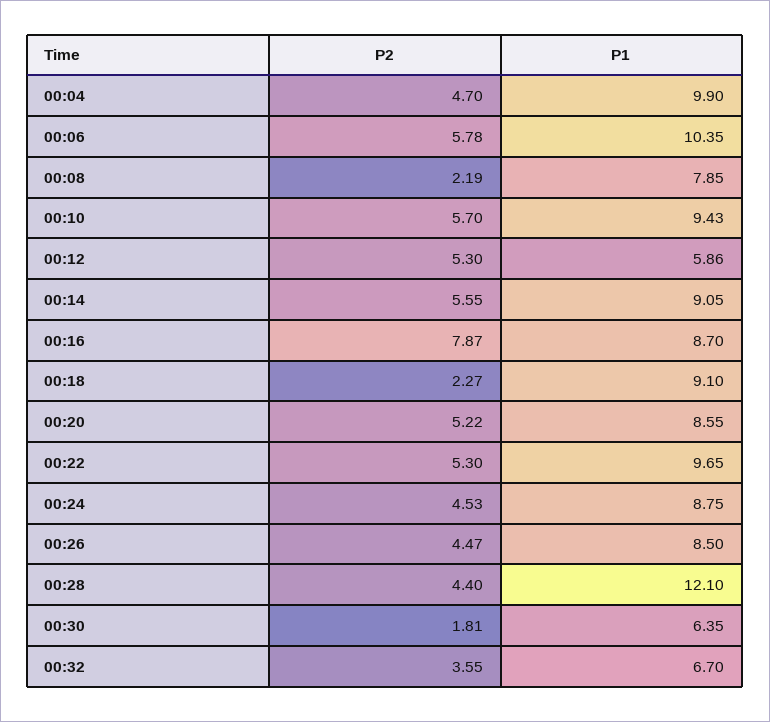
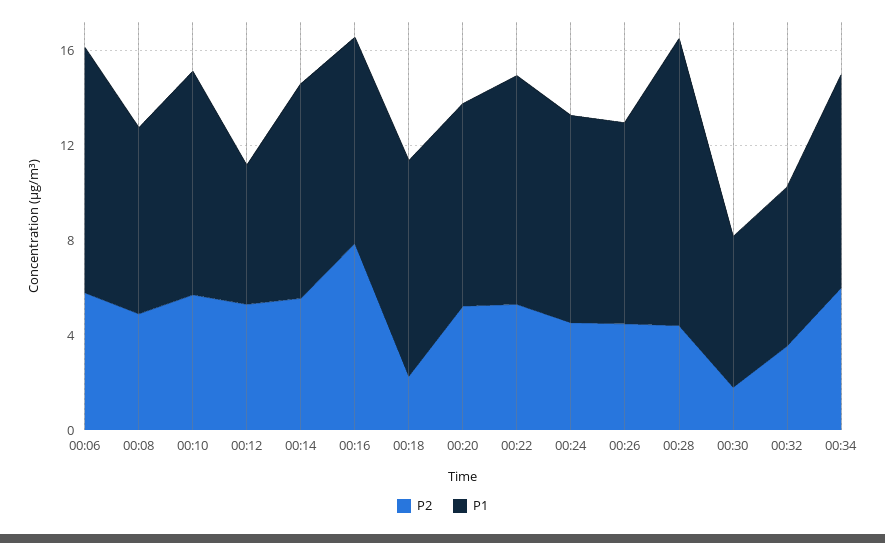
P2, 00:04: 4.7 -> none
P1, 00:04: 9.9 -> none
P2, 00:08: 2.19 -> 5
P2, 00:34: none -> 6
P1, 00:34: none -> 9

